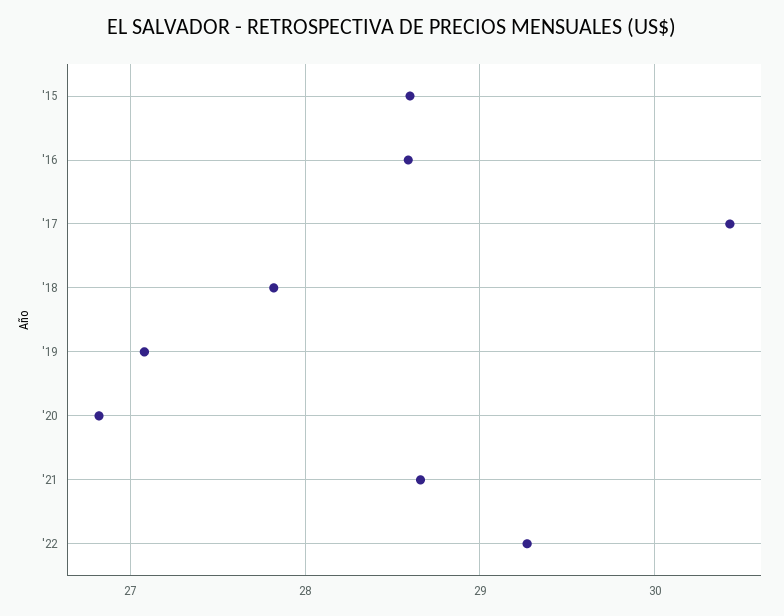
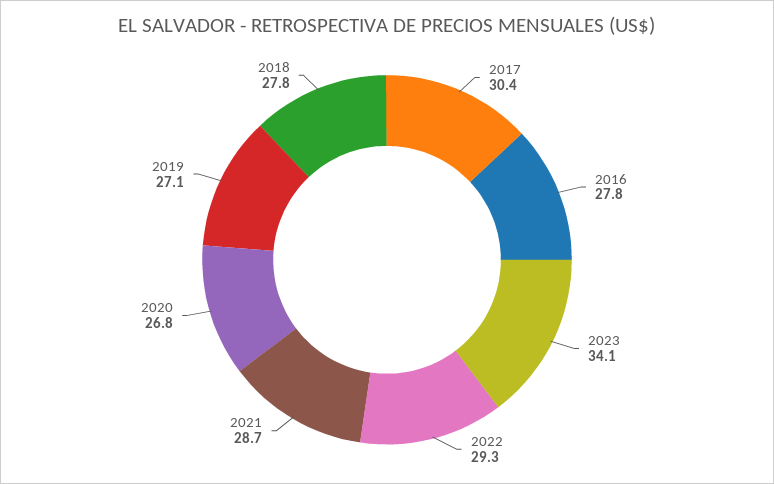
'15: 28.6 -> none
'16: 28.6 -> 27.8
2023: none -> 34.1

